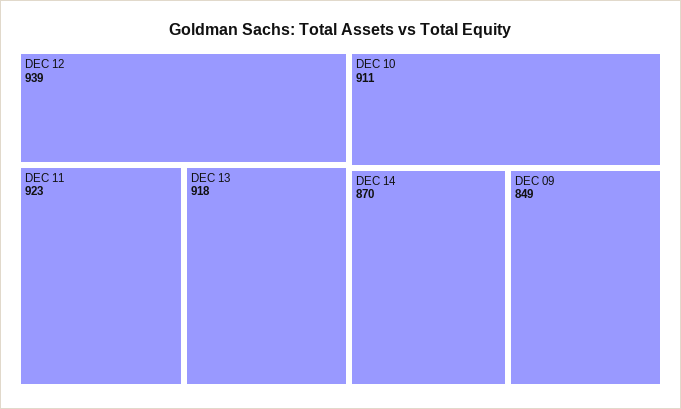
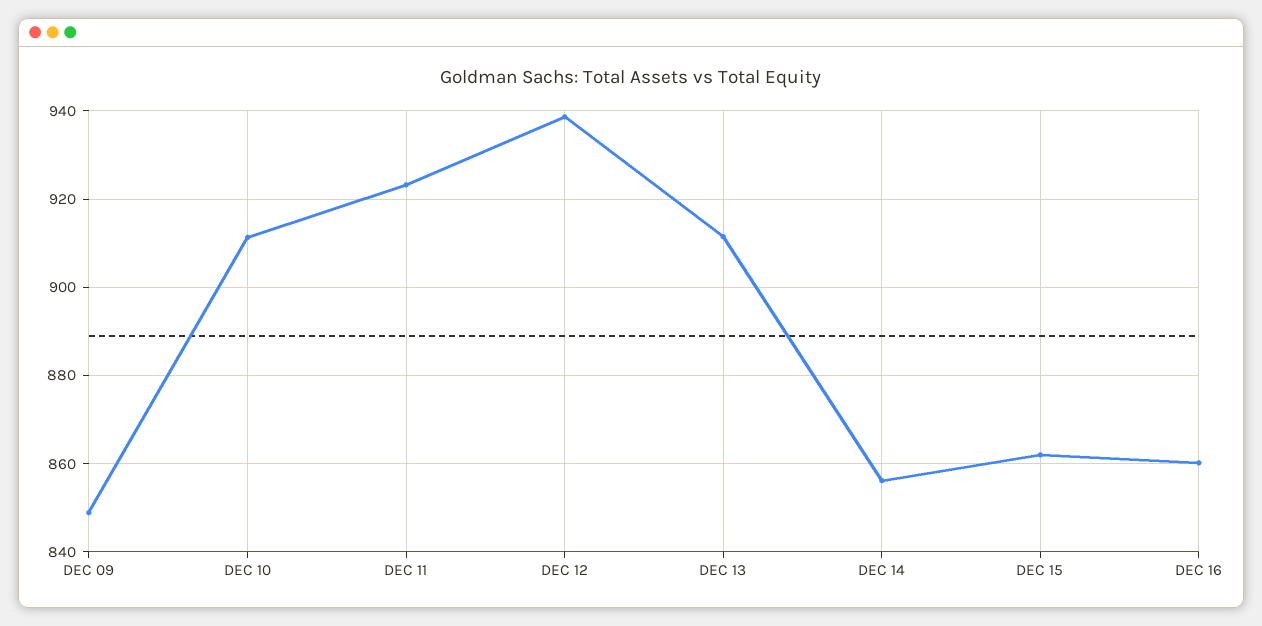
DEC 13: 918 -> 912
DEC 14: 870 -> 856
DEC 15: none -> 862
DEC 16: none -> 860

